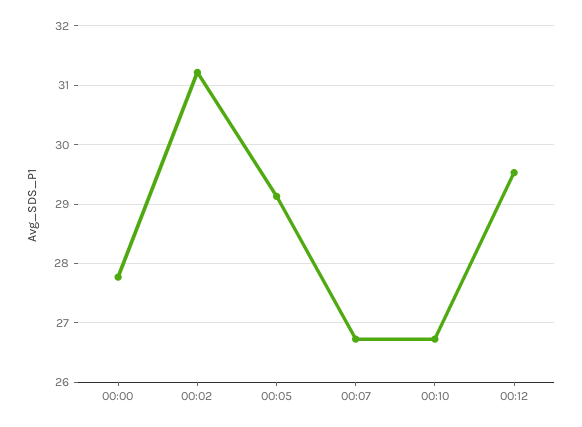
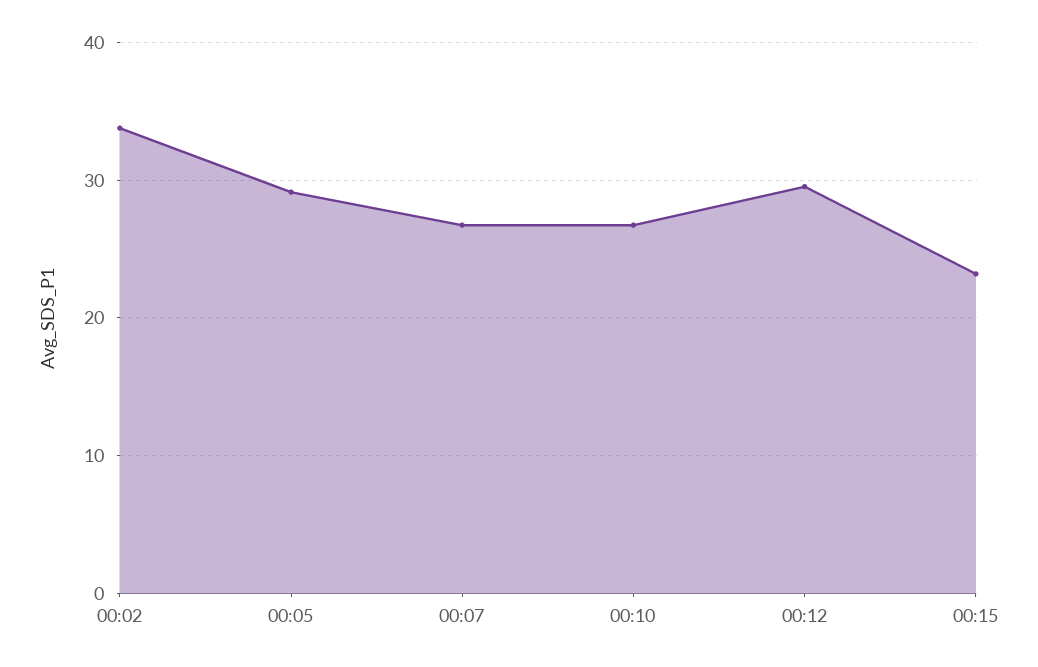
00:00: 27.8 -> none
00:02: 31.2 -> 34
00:15: none -> 23

